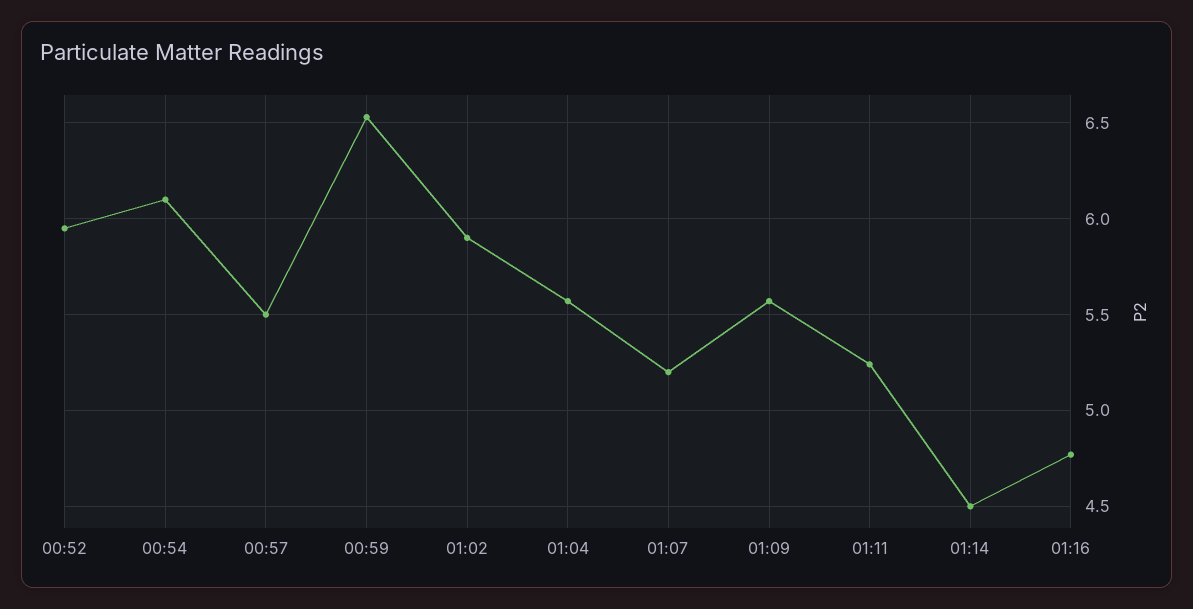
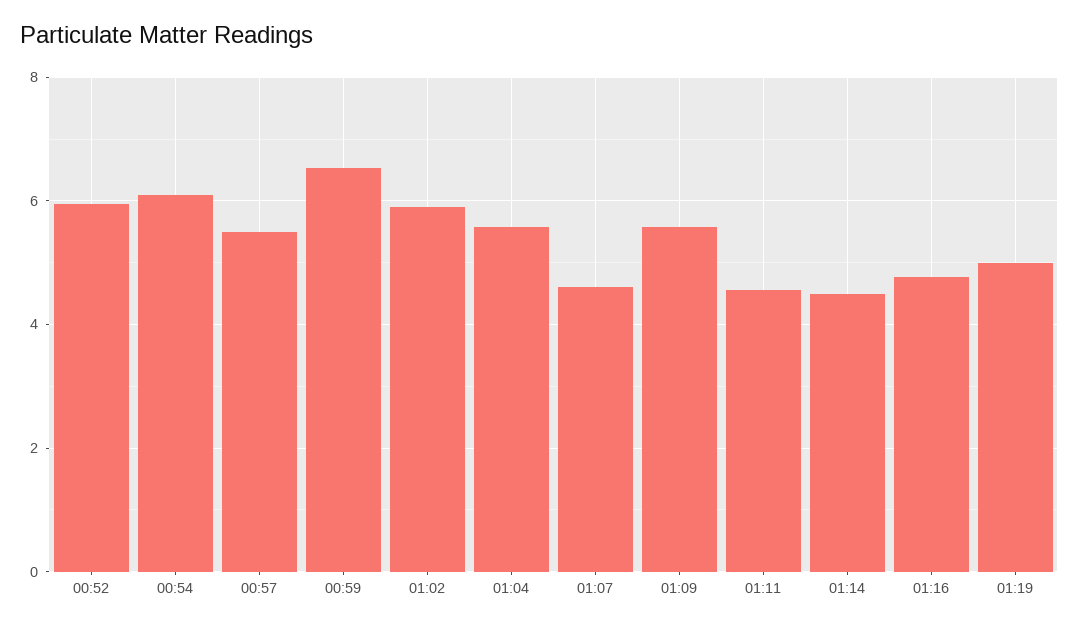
01:07: 5.2 -> 4.6
01:11: 5.25 -> 4.6
01:19: none -> 5

